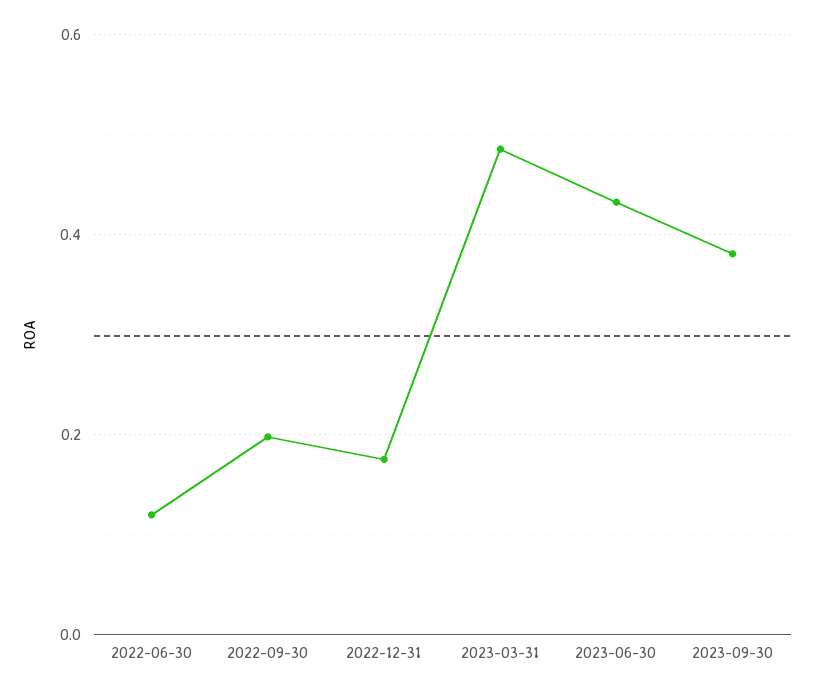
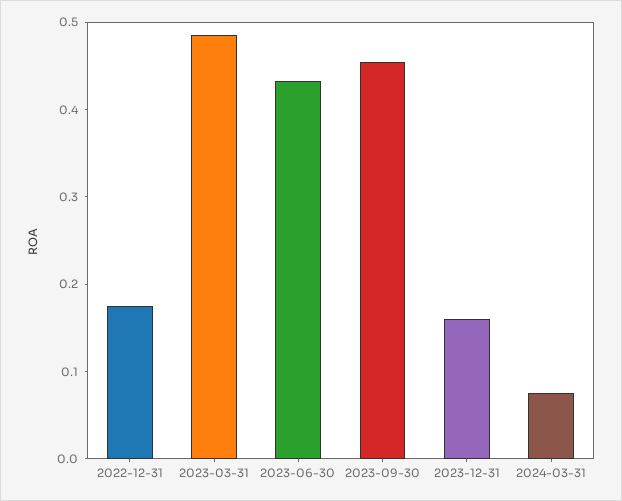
2022-06-30: 0.12 -> none
2022-09-30: 0.2 -> none
2023-09-30: 0.38 -> 0.46
2023-12-31: none -> 0.16
2024-03-31: none -> 0.08

